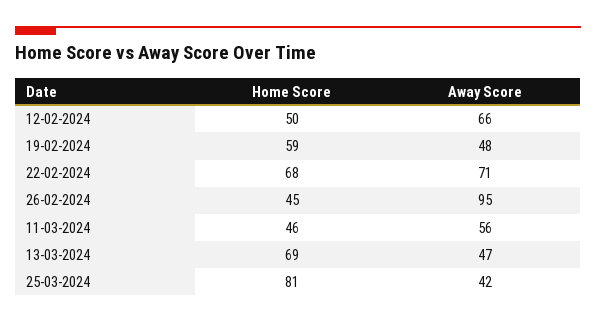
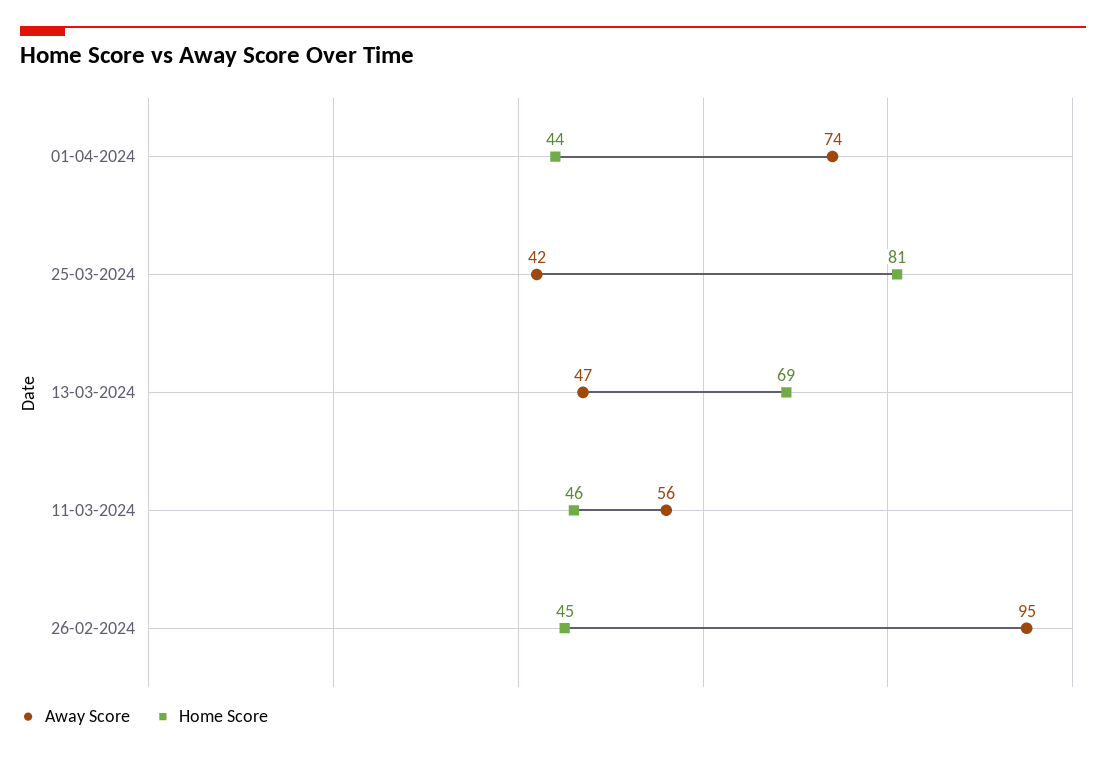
Home Score, 12-02-2024: 50 -> none
Away Score, 12-02-2024: 66 -> none
Home Score, 19-02-2024: 59 -> none
Away Score, 19-02-2024: 48 -> none
Home Score, 22-02-2024: 68 -> none
Away Score, 22-02-2024: 71 -> none
Away Score, 01-04-2024: none -> 74
Home Score, 01-04-2024: none -> 44

